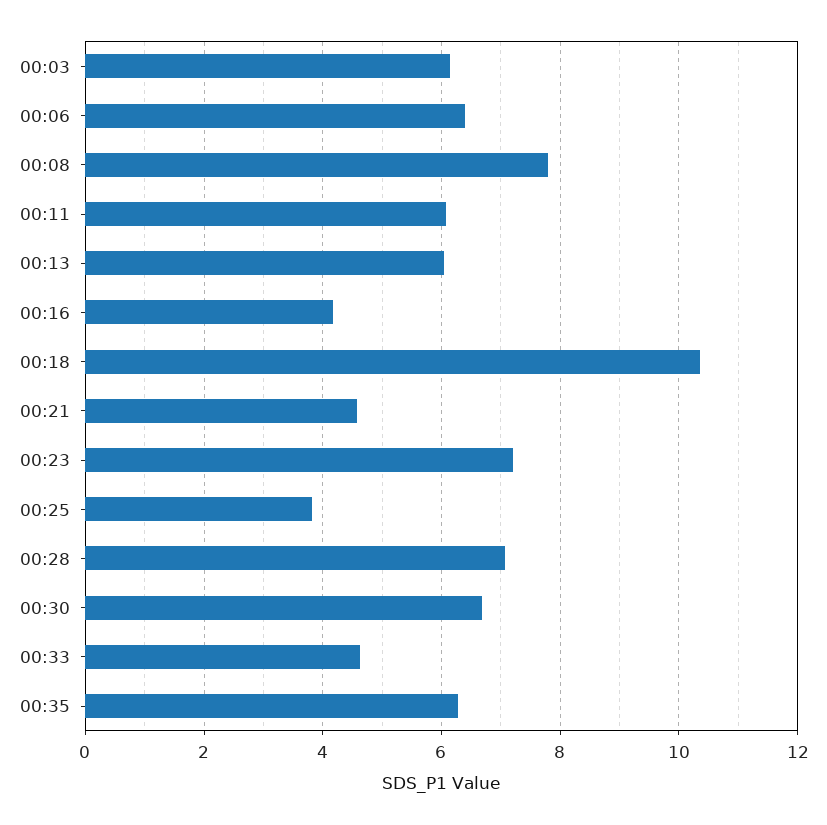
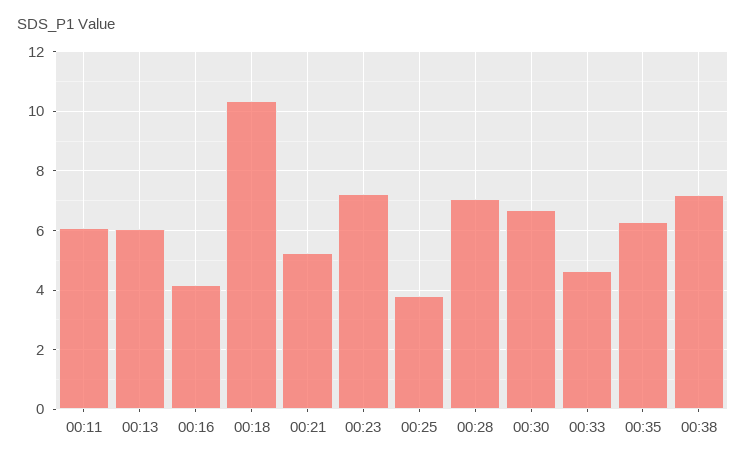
00:03: 6.2 -> none
00:06: 6.4 -> none
00:08: 7.8 -> none
00:21: 4.6 -> 5.25
00:38: none -> 7.25

